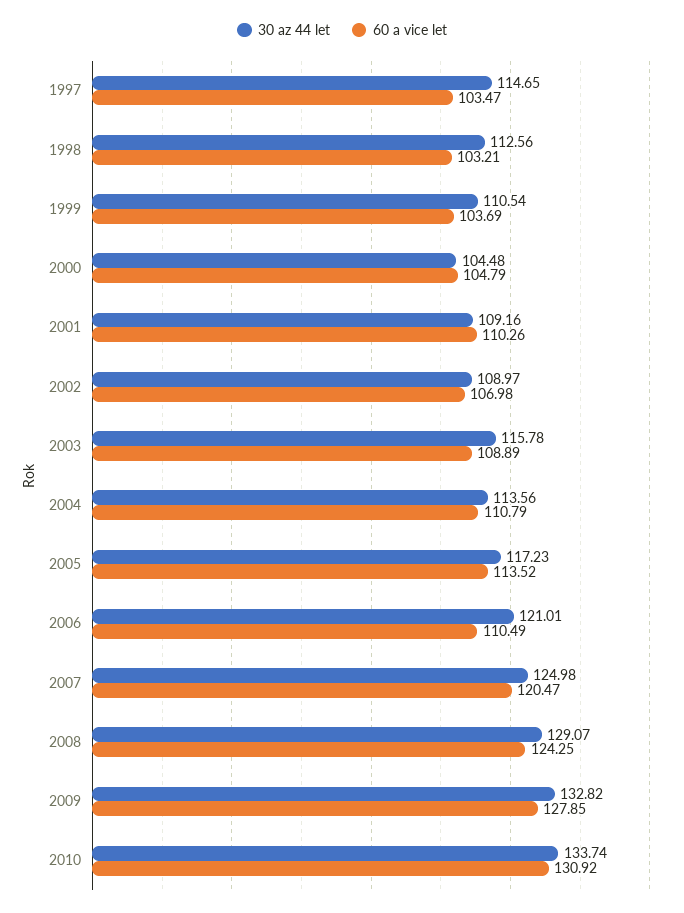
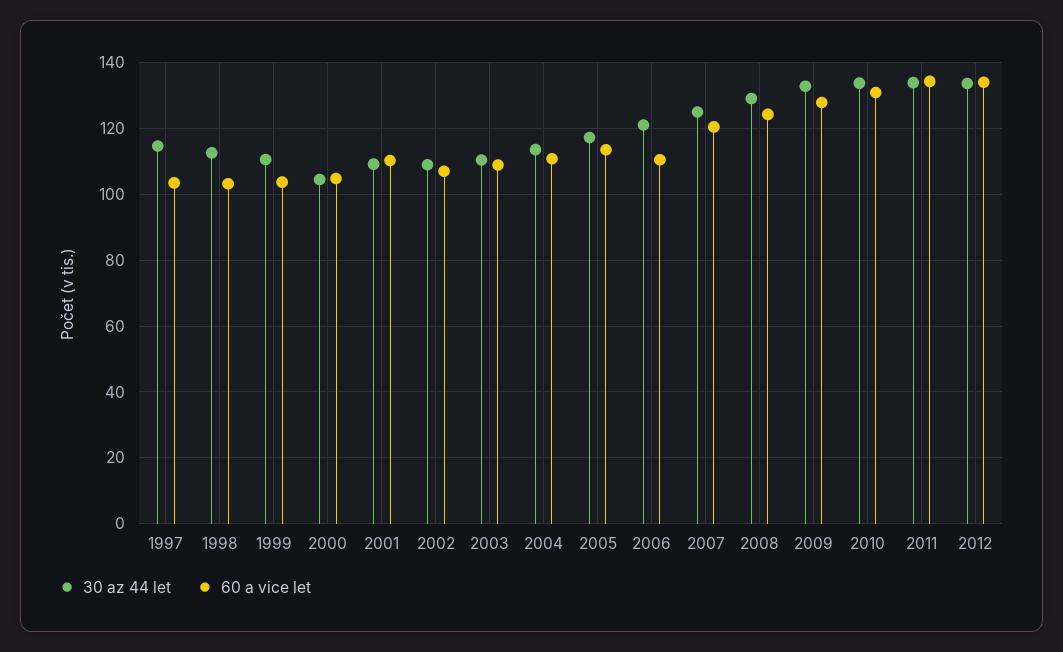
30 az 44 let, 2003: 115.78 -> 110
30 az 44 let, 2011: none -> 134
60 a vice let, 2011: none -> 134
30 az 44 let, 2012: none -> 134
60 a vice let, 2012: none -> 134

